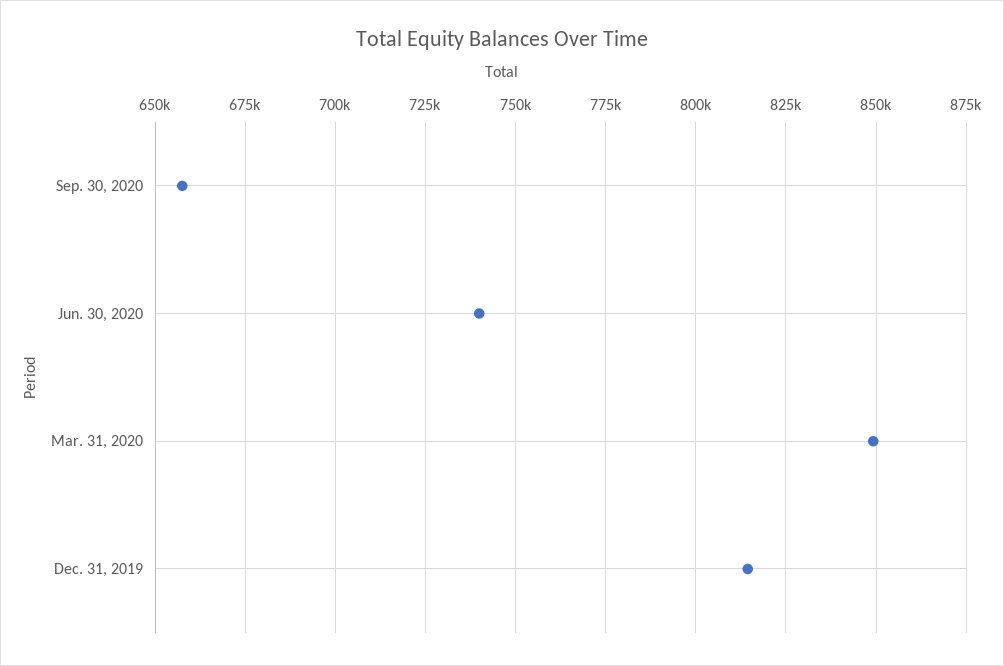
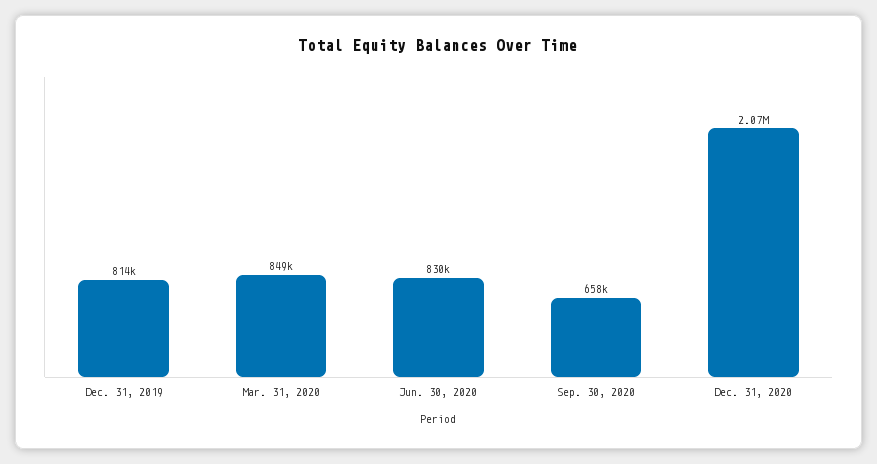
Jun. 30, 2020: 740000 -> 830000
Dec. 31, 2020: none -> 2070000

